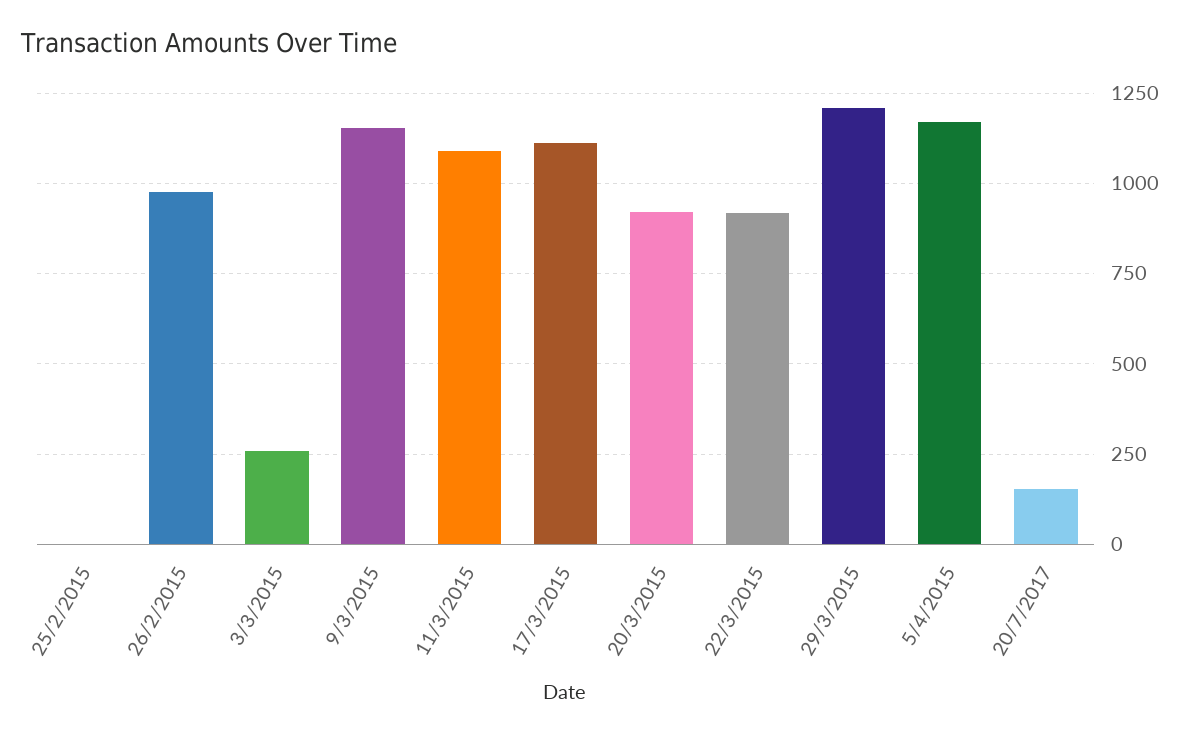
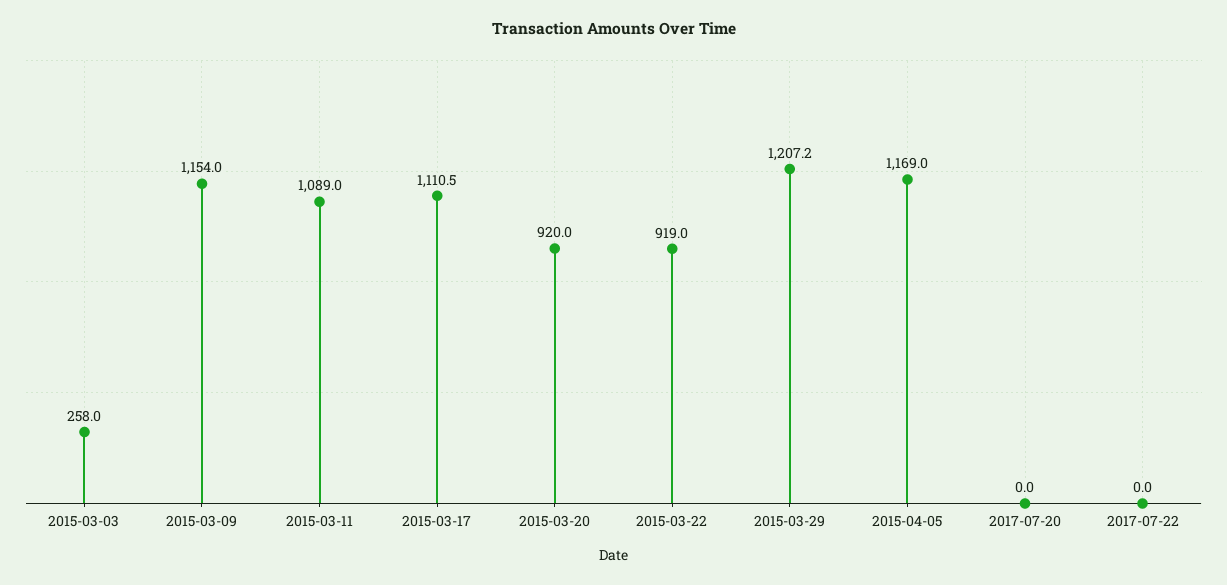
25/2/2015: 0 -> none
26/2/2015: 975 -> none
20/7/2017: 150 -> 0
2017-07-22: none -> 0

